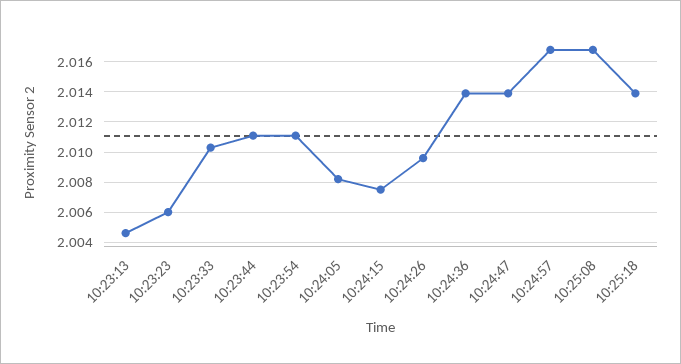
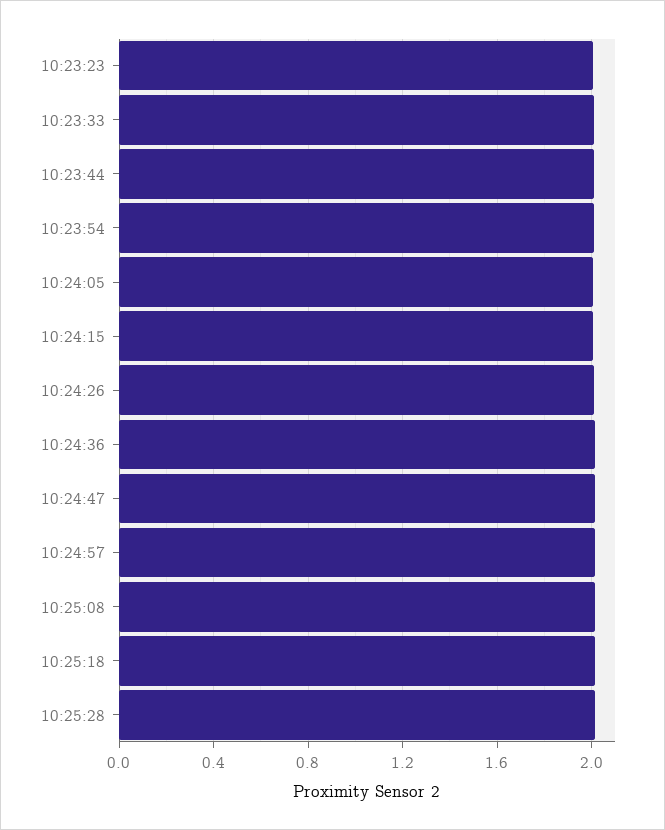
10:23:13: 2.0045 -> none
10:25:28: none -> 2

